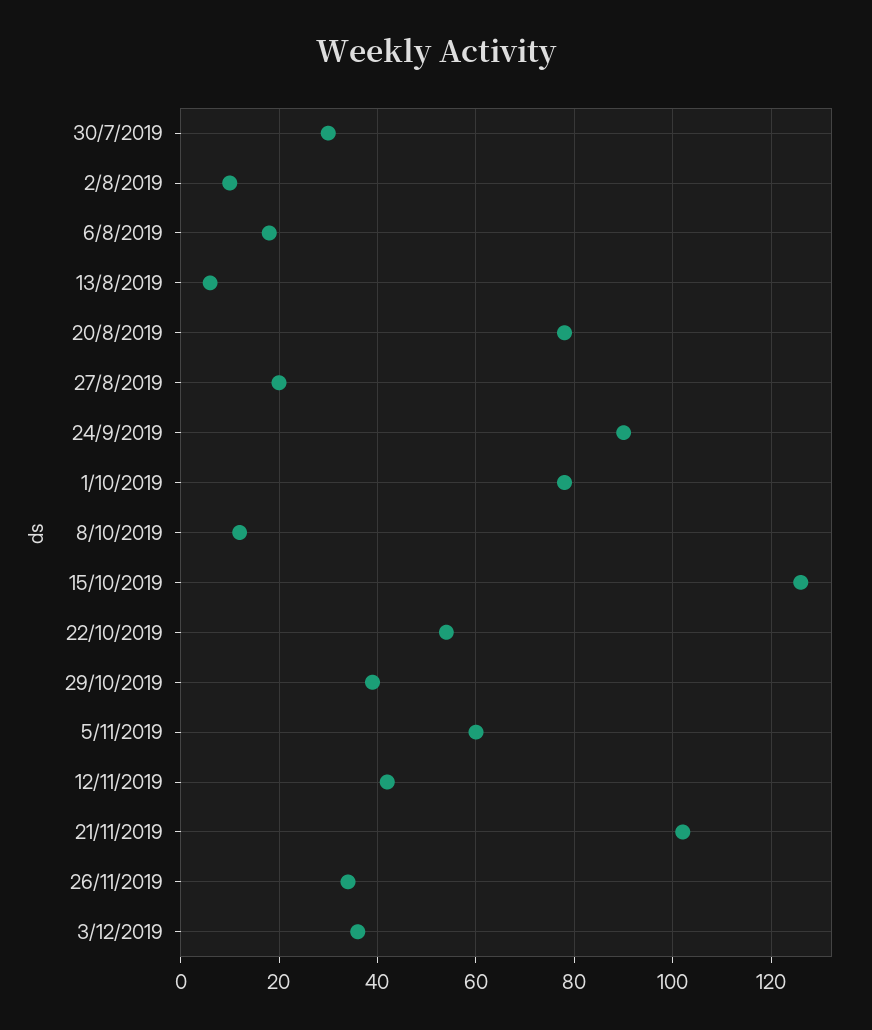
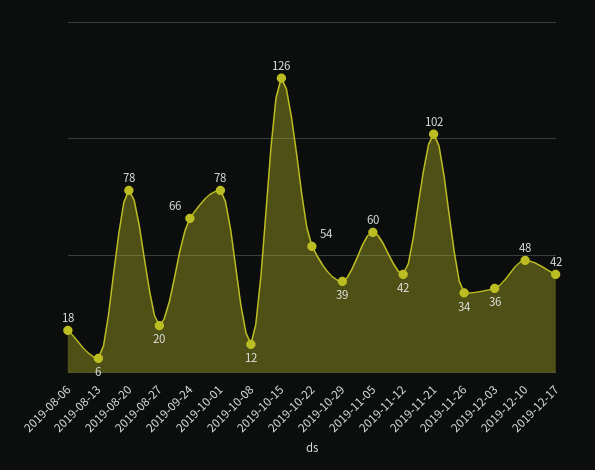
30/7/2019: 30 -> none
2/8/2019: 10 -> none
24/9/2019: 90 -> 66
2019-12-10: none -> 48
2019-12-17: none -> 42

